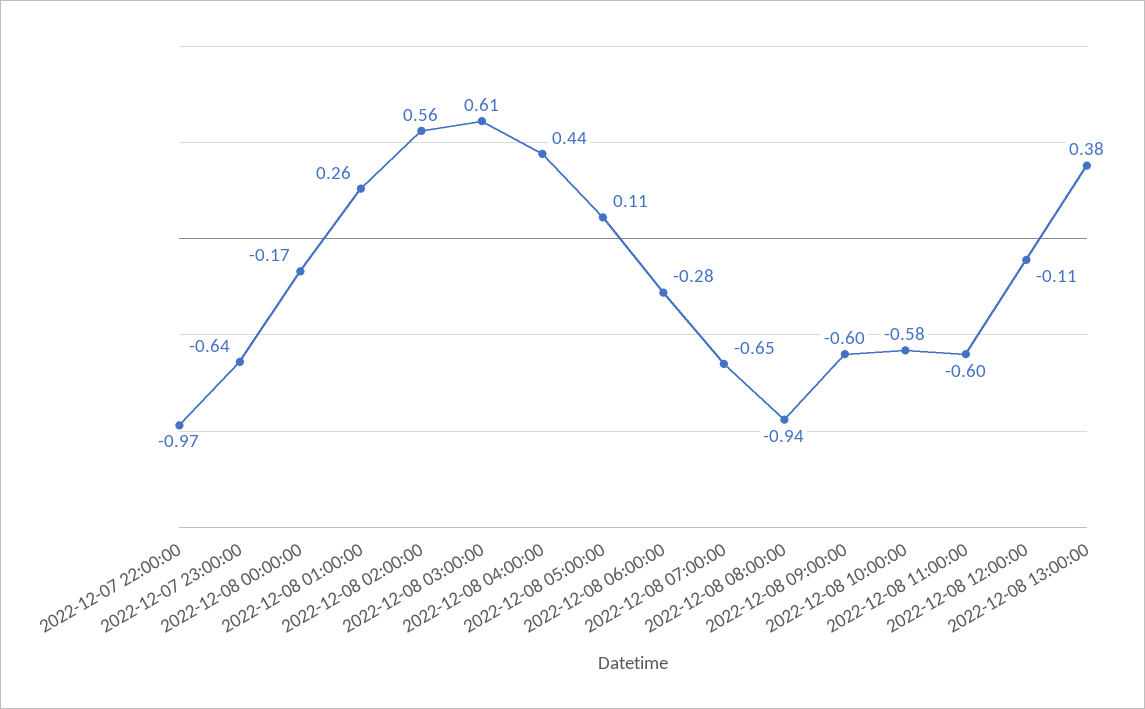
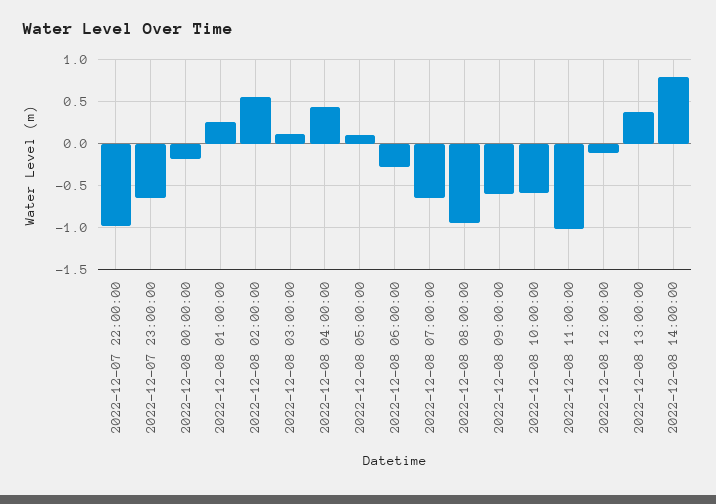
2022-12-08 03:00:00: 0.61 -> 0.1
2022-12-08 11:00:00: -0.6 -> -1
2022-12-08 14:00:00: none -> 0.8

